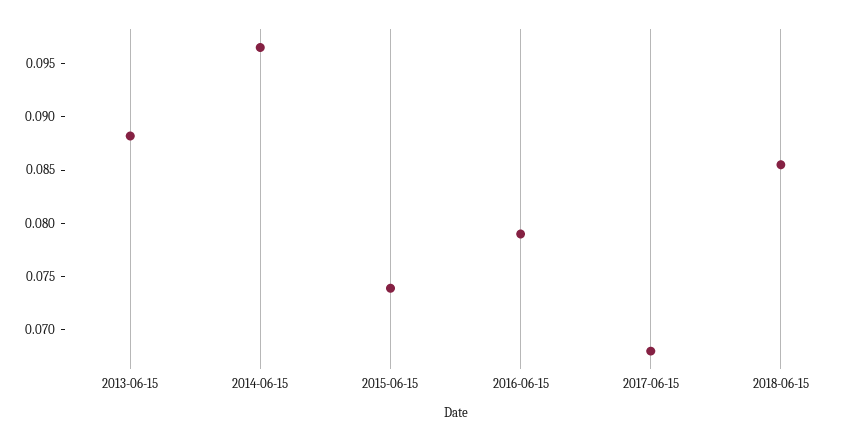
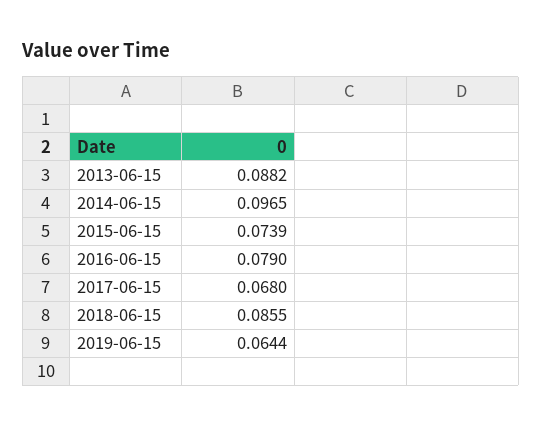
2019-06-15: none -> 0.0644

